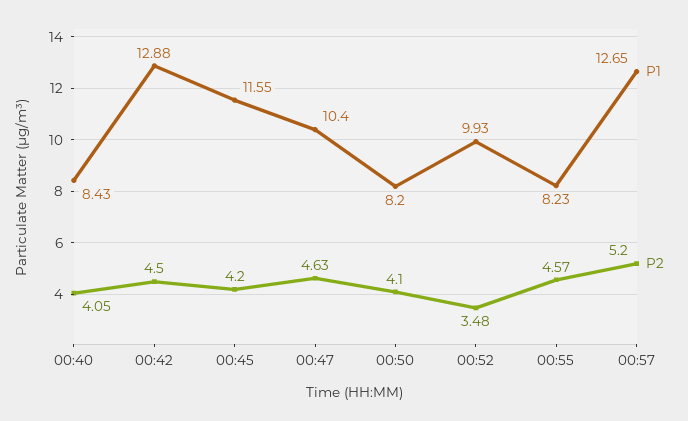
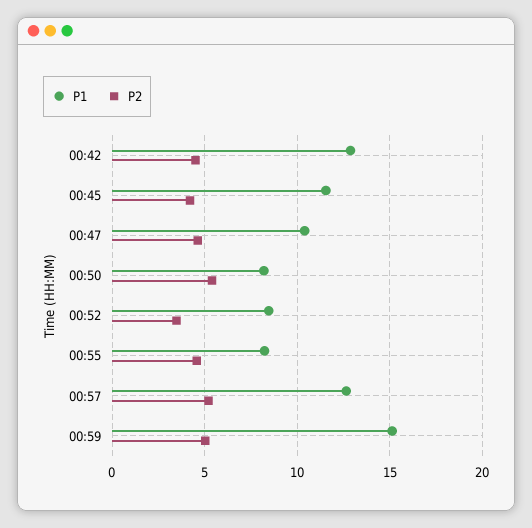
P1, 00:40: 8.43 -> none
P2, 00:40: 4.05 -> none
P2, 00:50: 4.1 -> 5.5
P1, 00:52: 9.93 -> 8.5
P1, 00:59: none -> 15
P2, 00:59: none -> 5

